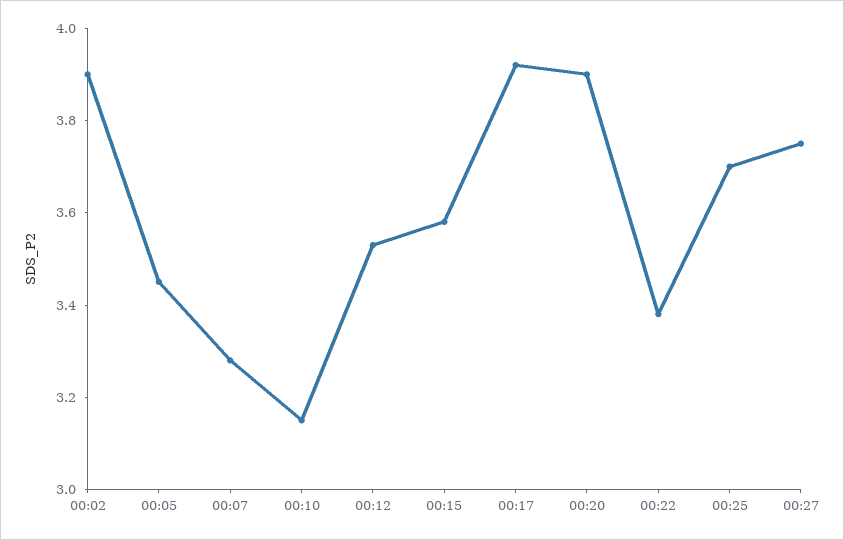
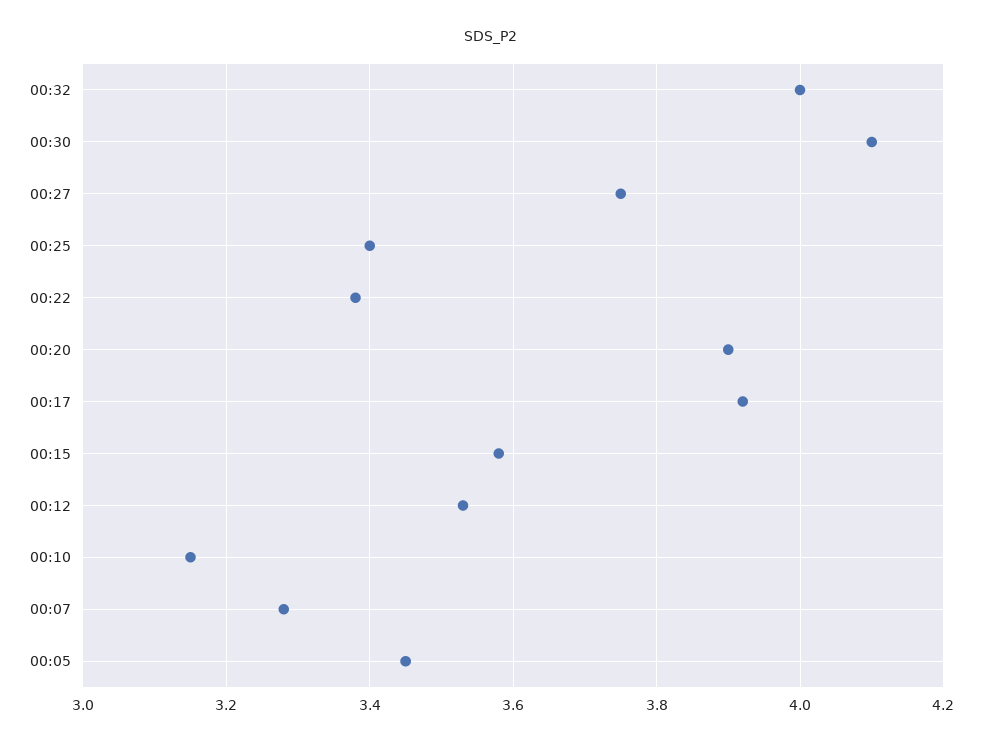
00:02: 3.9 -> none
00:25: 3.7 -> 3.4
00:32: none -> 4
00:30: none -> 4.1

